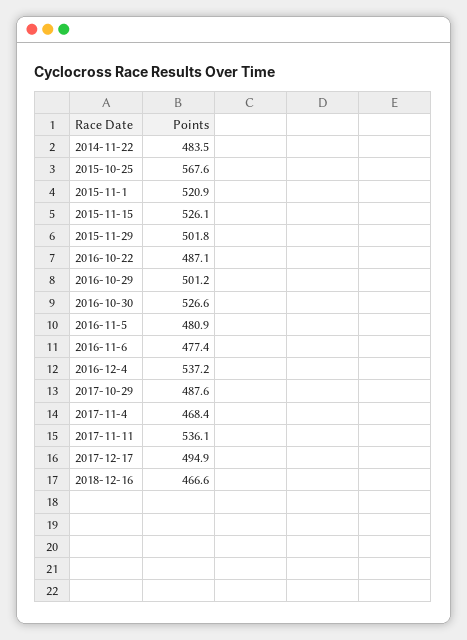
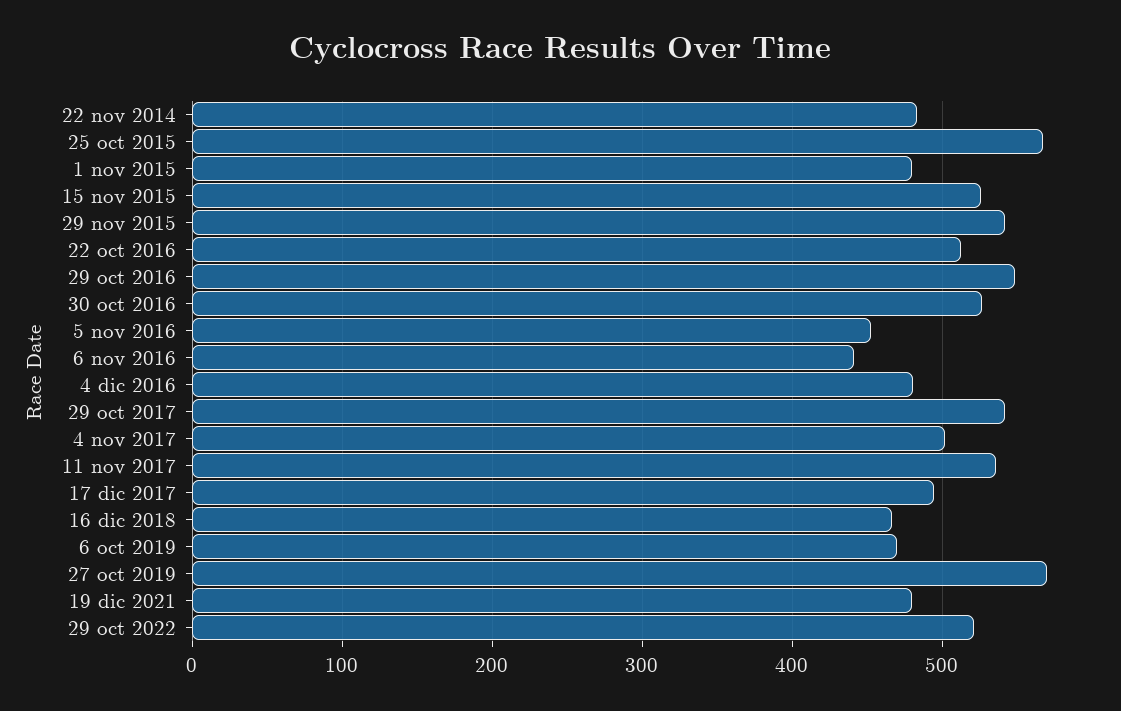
2015-11-1: 520.9 -> 480
2015-11-29: 501.8 -> 540
2016-10-22: 487.1 -> 510
2016-10-29: 501.2 -> 550
2016-11-5: 480.9 -> 450
2016-11-6: 477.4 -> 440
2016-12-4: 537.2 -> 480
2017-10-29: 487.6 -> 540
2017-11-4: 468.4 -> 500
6 oct 2019: none -> 470
27 oct 2019: none -> 570
19 dic 2021: none -> 480
29 oct 2022: none -> 520

